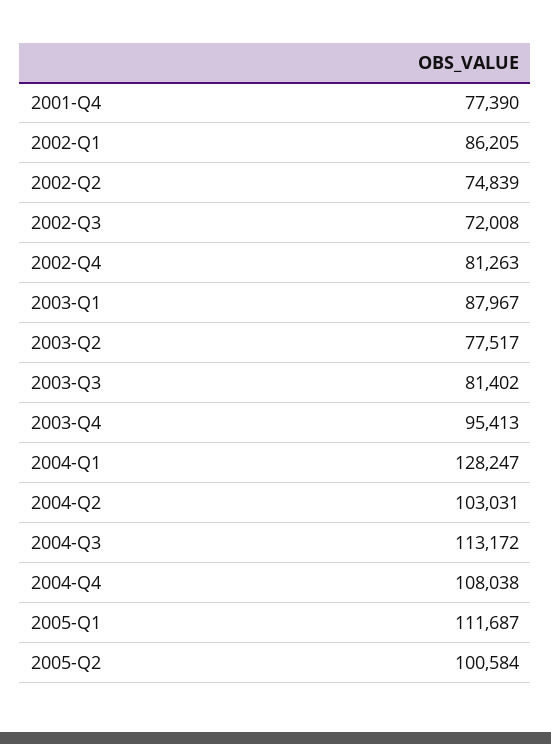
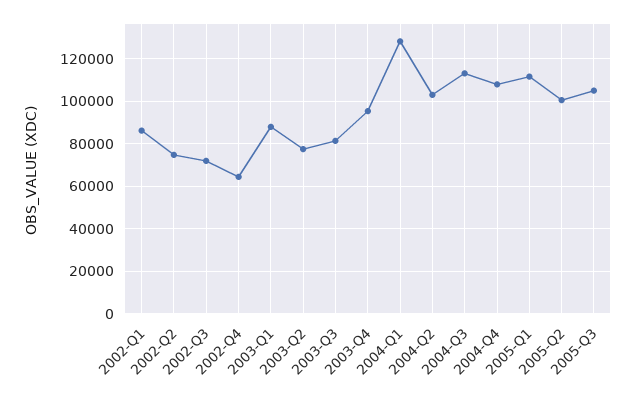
2001-Q4: 77390 -> none
2002-Q4: 81263 -> 65000
2005-Q3: none -> 105000

